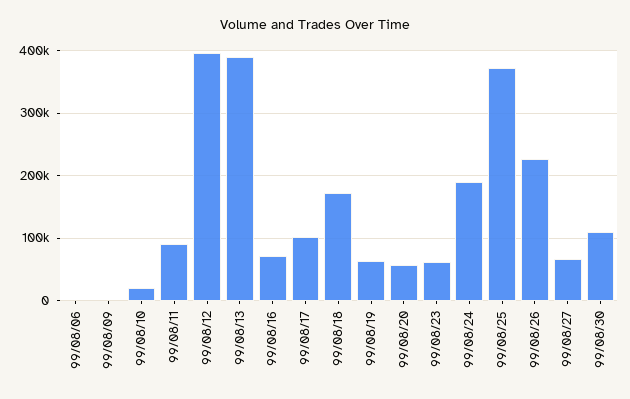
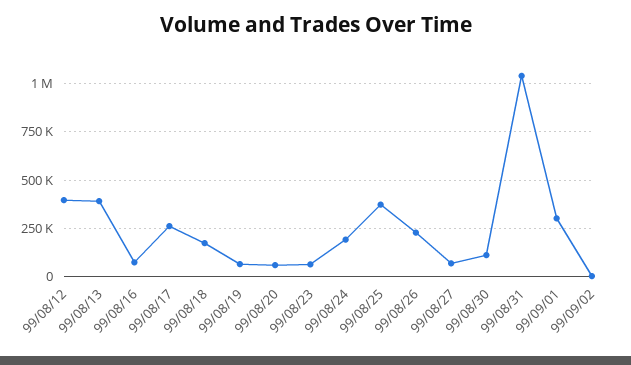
99/08/06: 0 -> none
99/08/09: 0 -> none
99/08/10: 20000 -> none
99/08/11: 90000 -> none
99/08/17: 100000 -> 250000
99/08/31: none -> 1050000
99/09/01: none -> 300000
99/09/02: none -> 0

